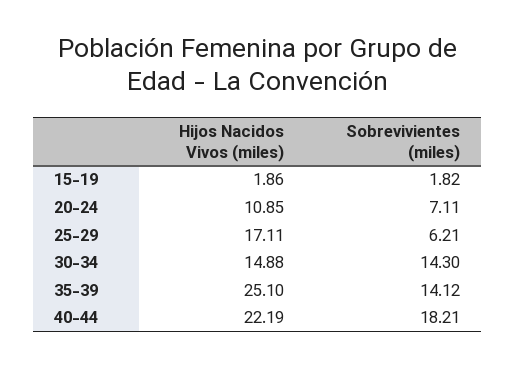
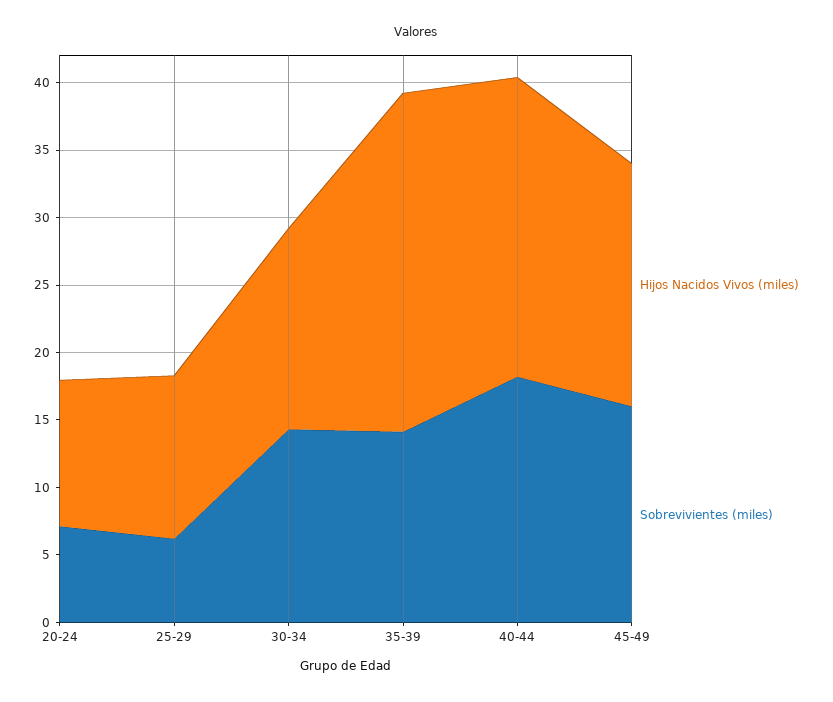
Hijos Nacidos Vivos (miles), 15-19: 1.86 -> none
Sobrevivientes (miles), 15-19: 1.82 -> none
Hijos Nacidos Vivos (miles), 25-29: 17.11 -> 12
Hijos Nacidos Vivos (miles), 45-49: none -> 18
Sobrevivientes (miles), 45-49: none -> 16

